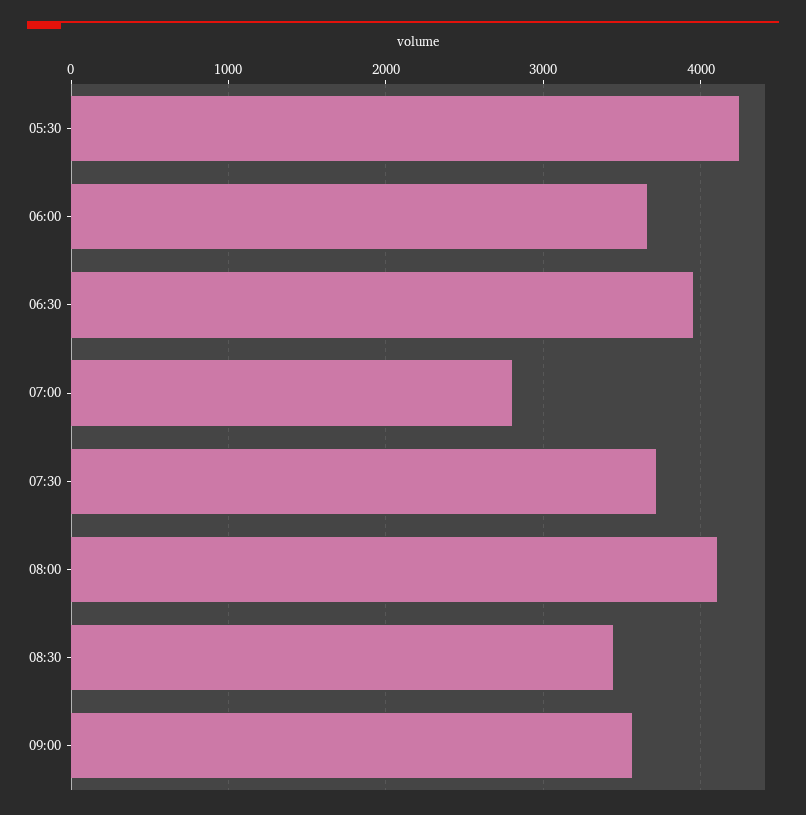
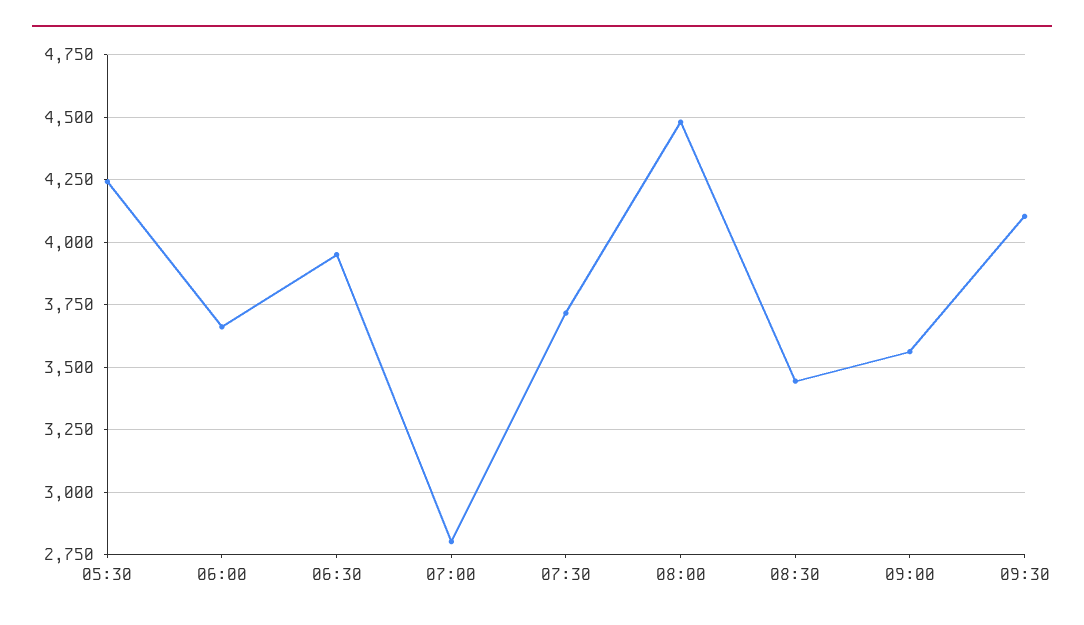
08:00: 4100 -> 4475
09:30: none -> 4100

